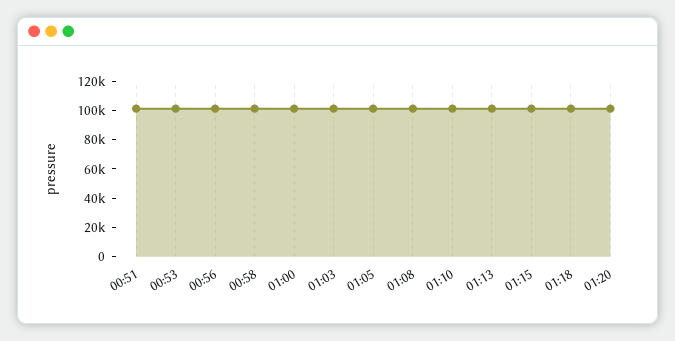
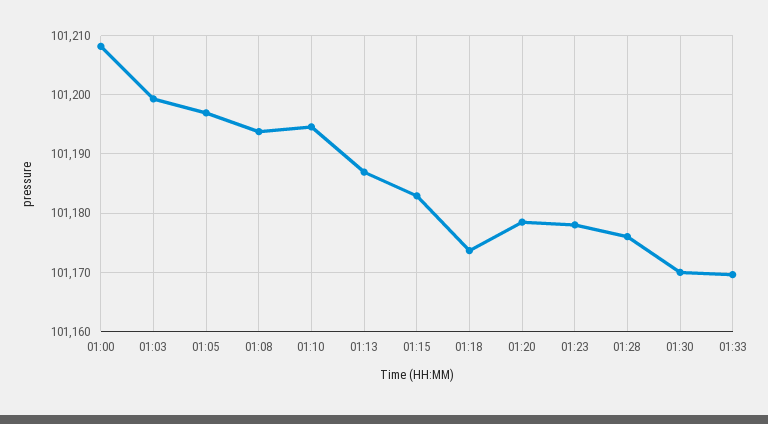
00:51: 100000 -> none
00:53: 100000 -> none
00:56: 100000 -> none
00:58: 100000 -> none
01:23: none -> 101178
01:28: none -> 101176
01:30: none -> 101170
01:33: none -> 101170

